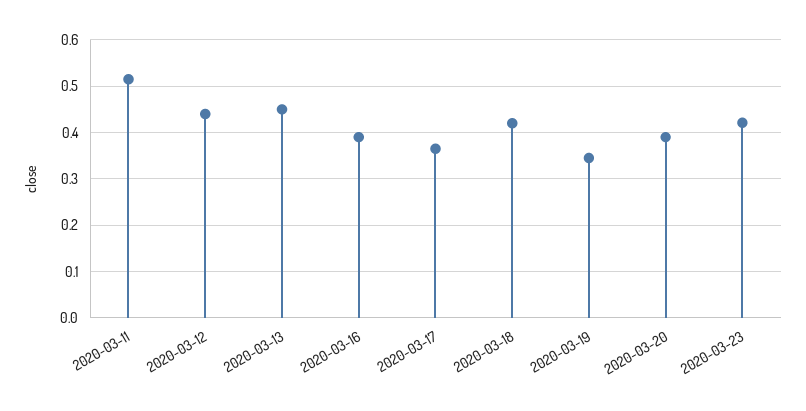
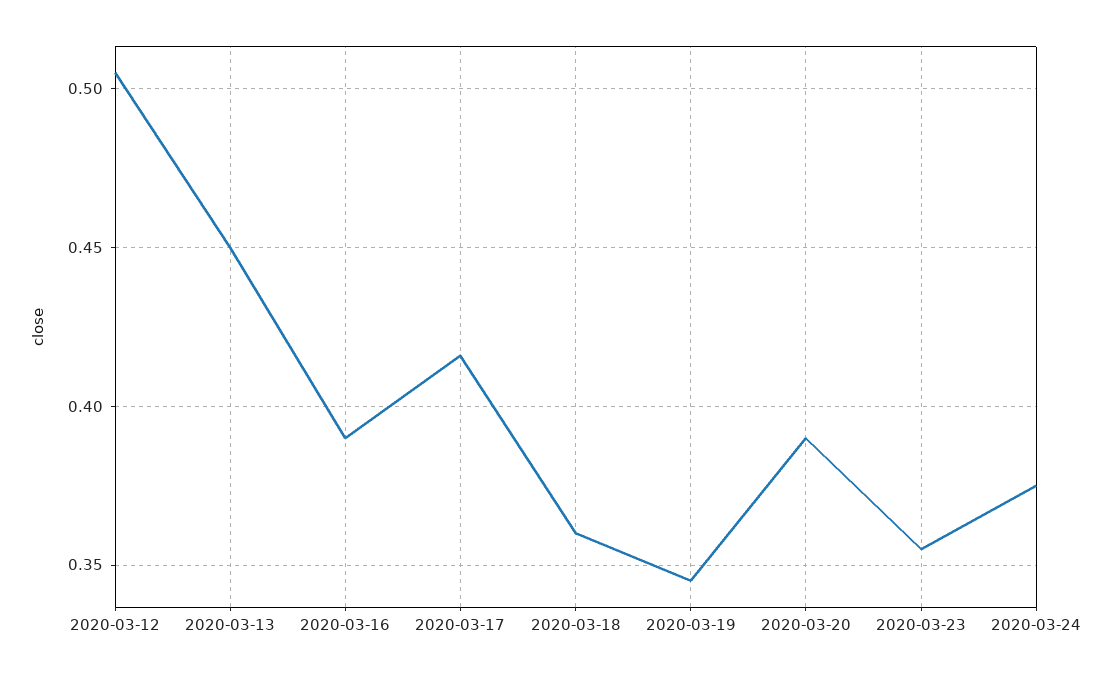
2020-03-11: 0.52 -> none
2020-03-12: 0.44 -> 0.505
2020-03-17: 0.36 -> 0.415
2020-03-18: 0.42 -> 0.36
2020-03-23: 0.42 -> 0.355
2020-03-24: none -> 0.375

